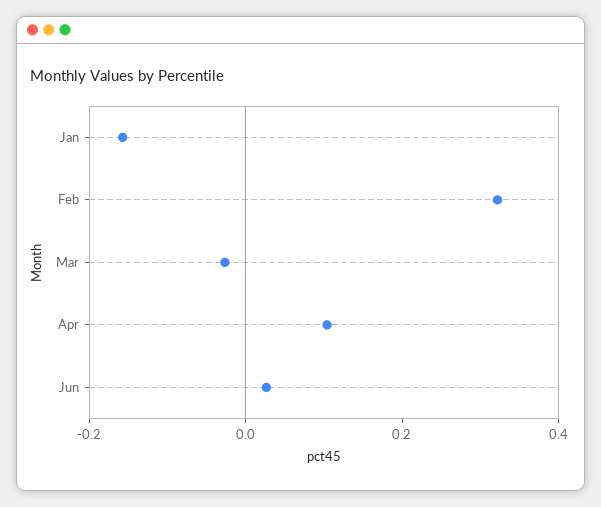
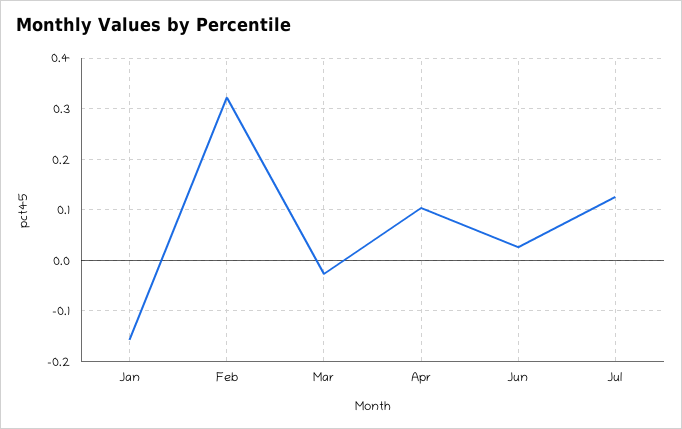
Jul: none -> 0.12

